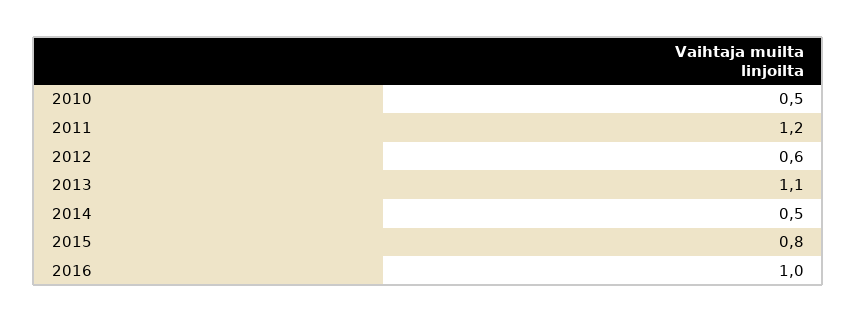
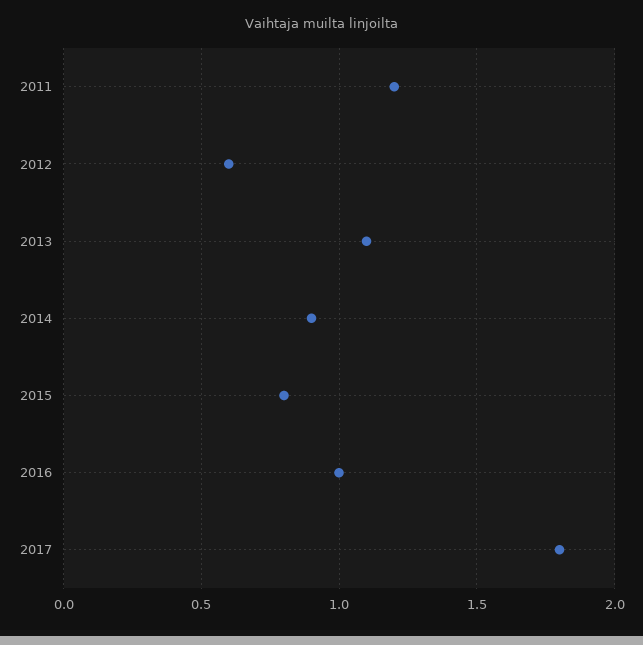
2010: 0.5 -> none
2014: 0.5 -> 0.9
2017: none -> 1.8

